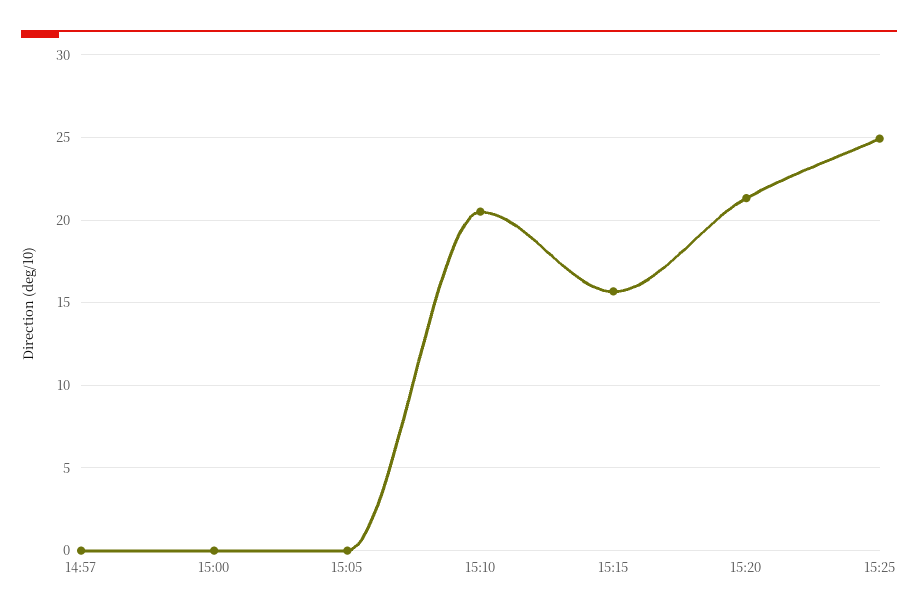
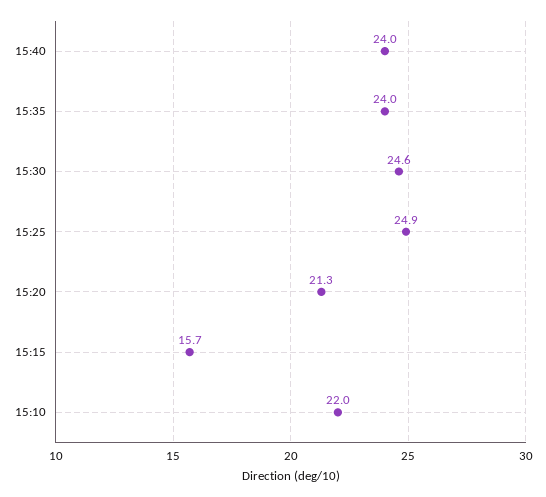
14:57: 0 -> none
15:00: 0 -> none
15:05: 0 -> none
15:10: 20.5 -> 22
15:40: none -> 24
15:35: none -> 24
15:30: none -> 24.6

